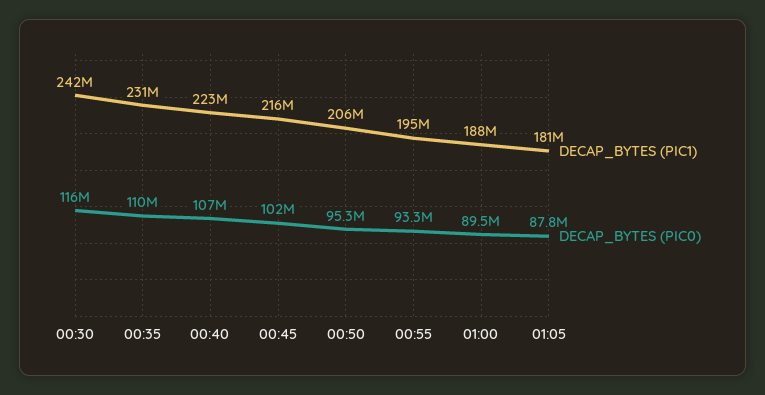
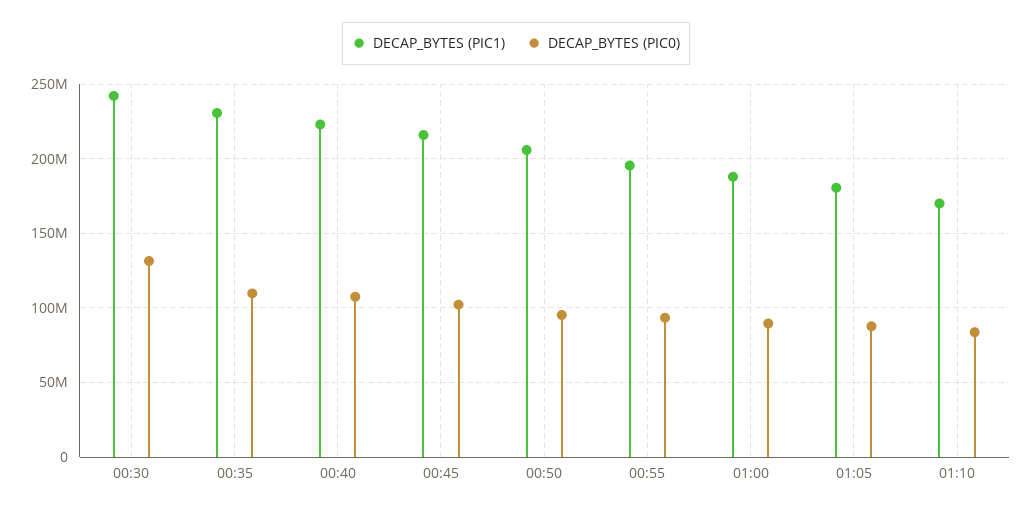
DECAP_BYTES (PIC0), 00:30: 116000000 -> 130000000
DECAP_BYTES (PIC1), 01:10: none -> 170000000
DECAP_BYTES (PIC0), 01:10: none -> 85000000

